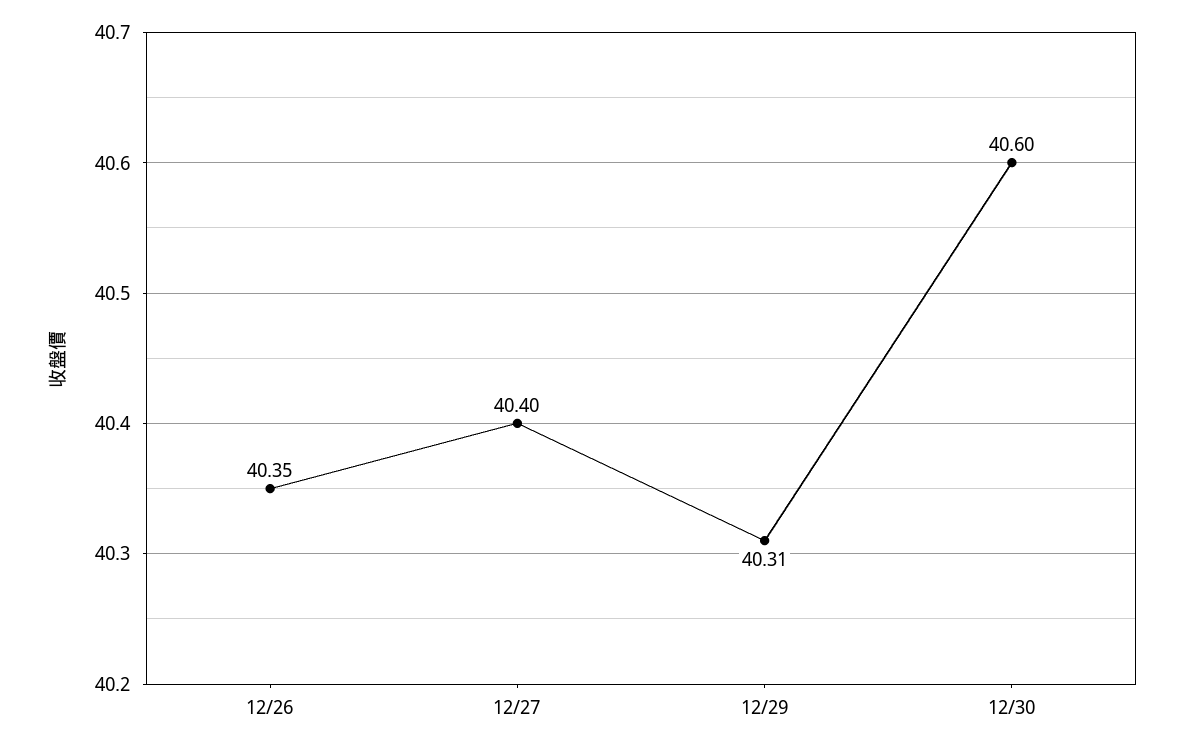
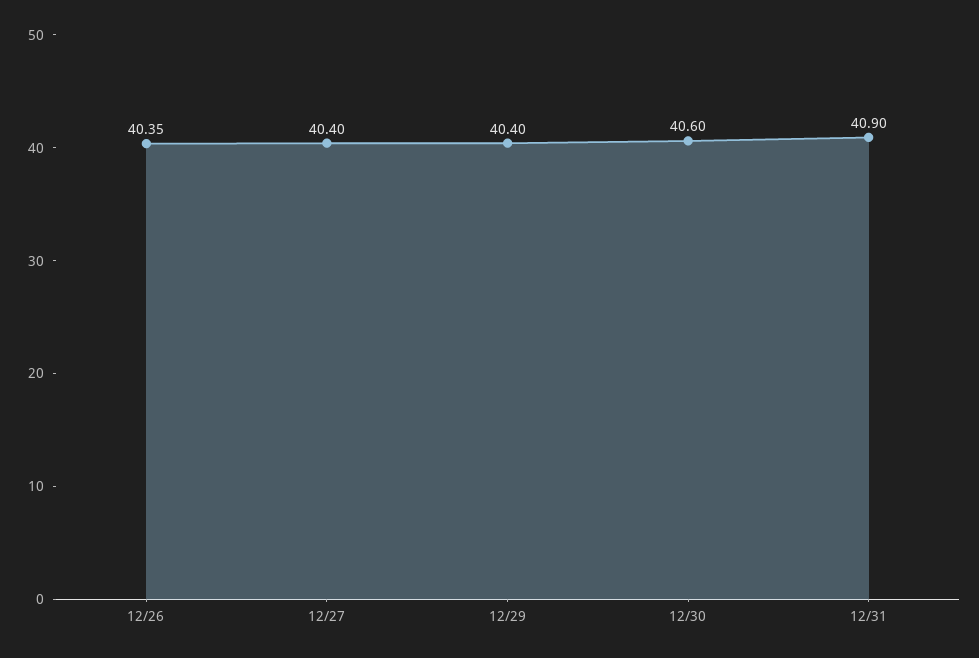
12/29: 40.31 -> 40.4
12/31: none -> 40.9

